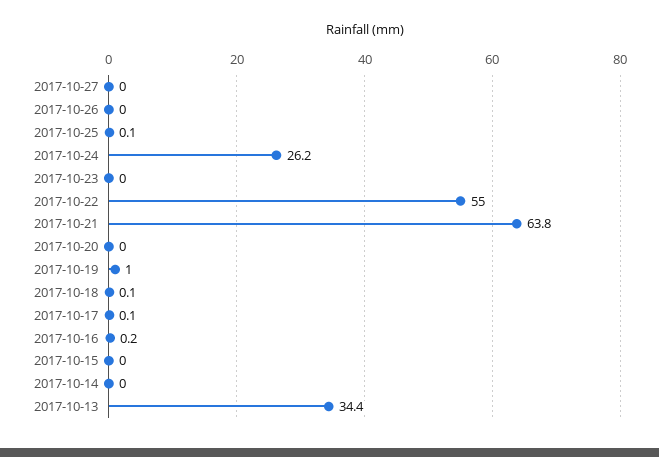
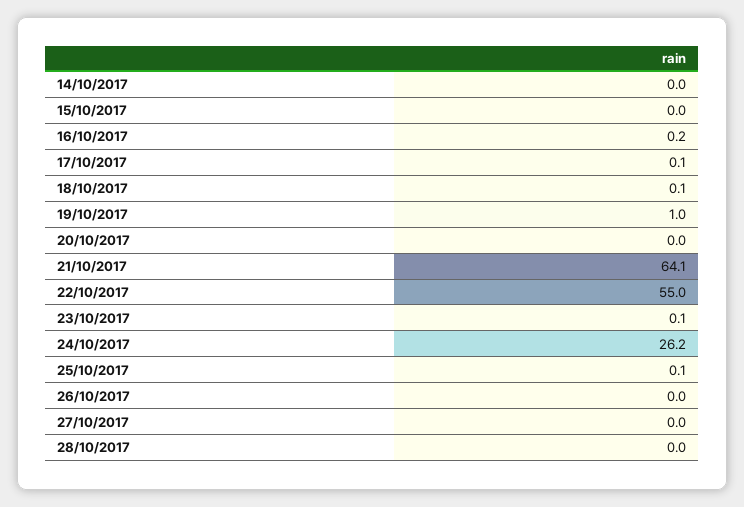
2017-10-23: 0 -> 0.1
2017-10-21: 63.8 -> 64.1
2017-10-13: 34.4 -> none
28/10/2017: none -> 0

